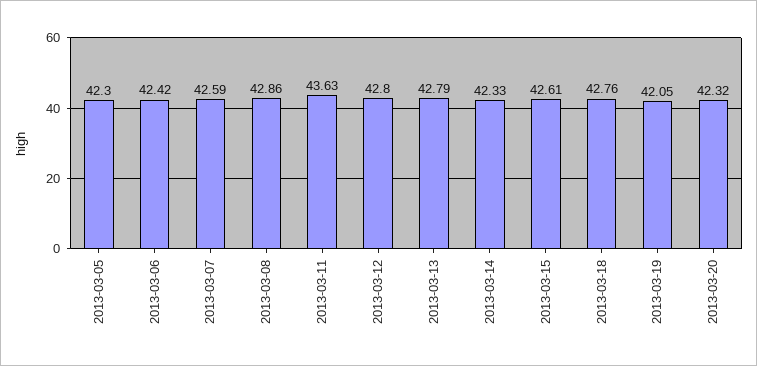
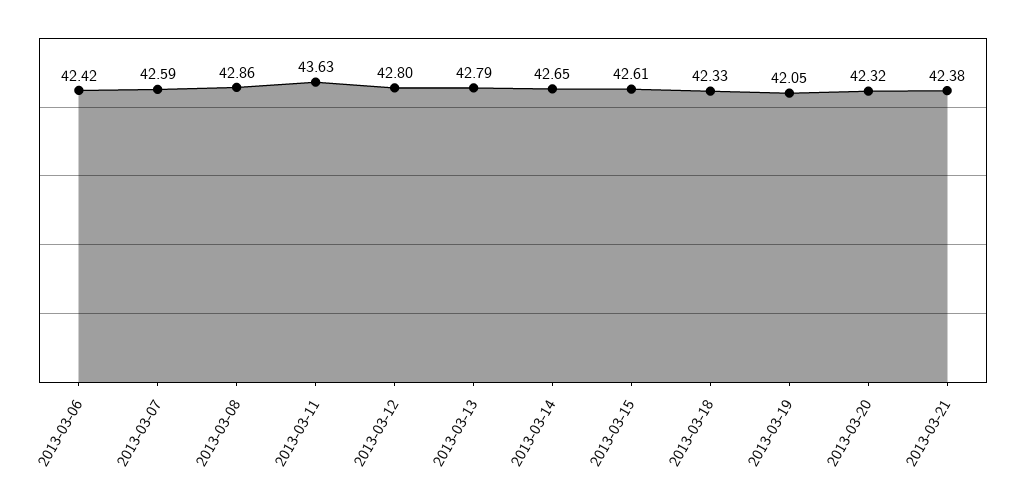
2013-03-05: 42.3 -> none
2013-03-14: 42.33 -> 42.65
2013-03-18: 42.76 -> 42.33
2013-03-21: none -> 42.38

